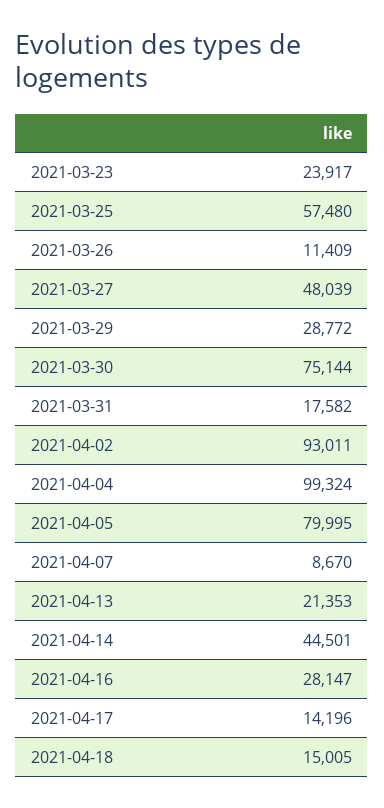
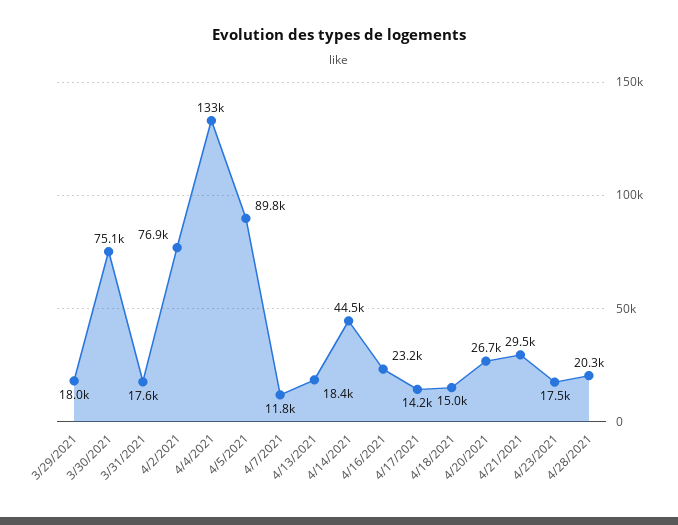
2021-03-23: 23917 -> none
2021-03-25: 57480 -> none
2021-03-26: 11409 -> none
2021-03-27: 48039 -> none
2021-03-29: 28772 -> 18000
2021-04-02: 93011 -> 76900
2021-04-04: 99324 -> 133000
2021-04-05: 79995 -> 89800
2021-04-07: 8670 -> 11800
2021-04-13: 21353 -> 18400
2021-04-16: 28147 -> 23200
4/20/2021: none -> 26700
4/21/2021: none -> 29500
4/23/2021: none -> 17500
4/28/2021: none -> 20300

